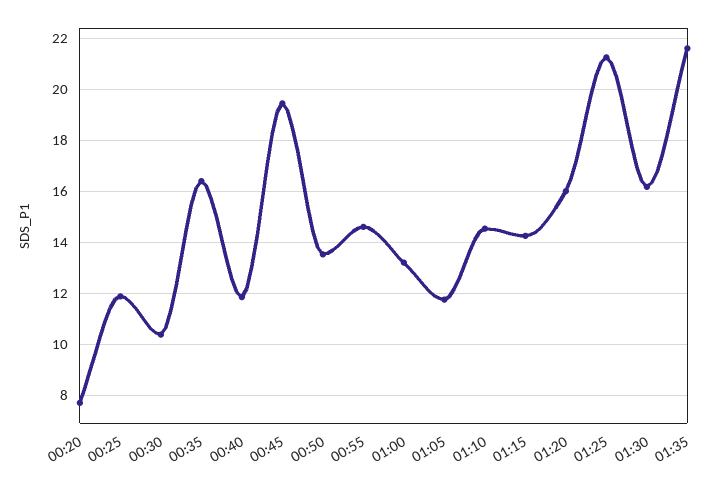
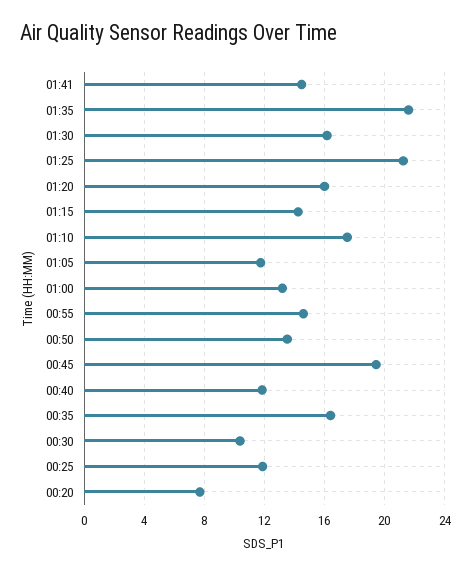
01:10: 14.5 -> 17.5
01:41: none -> 14.5

